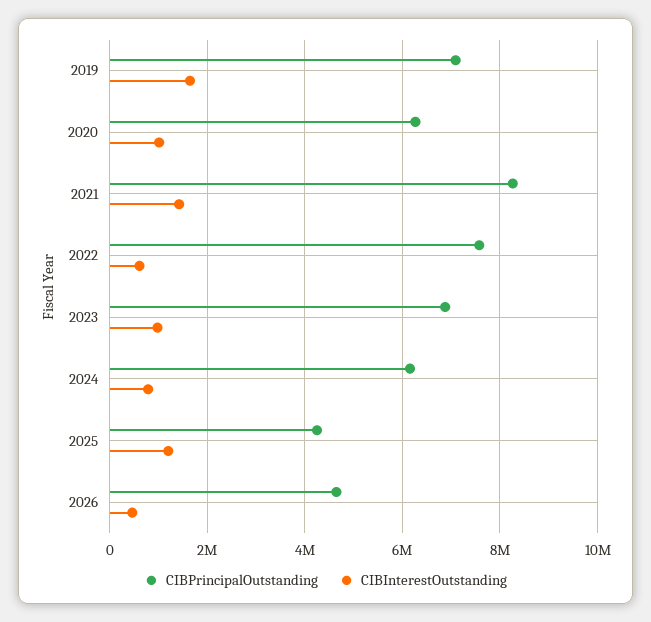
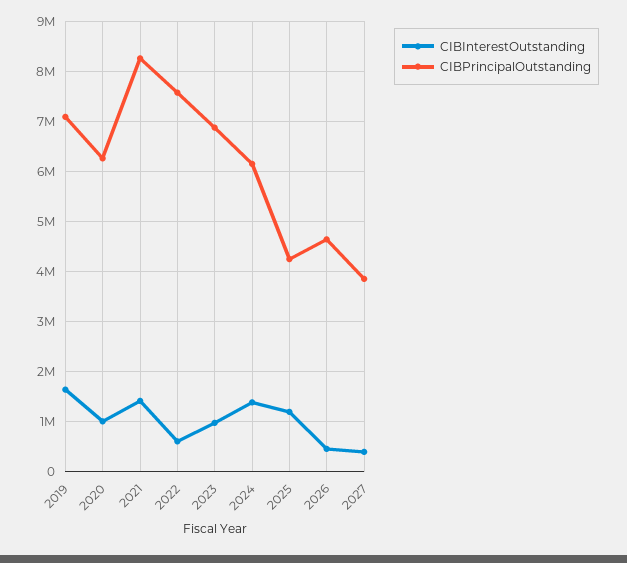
CIBInterestOutstanding, 2024: 800000 -> 1400000
CIBInterestOutstanding, 2027: none -> 400000
CIBPrincipalOutstanding, 2027: none -> 3800000

